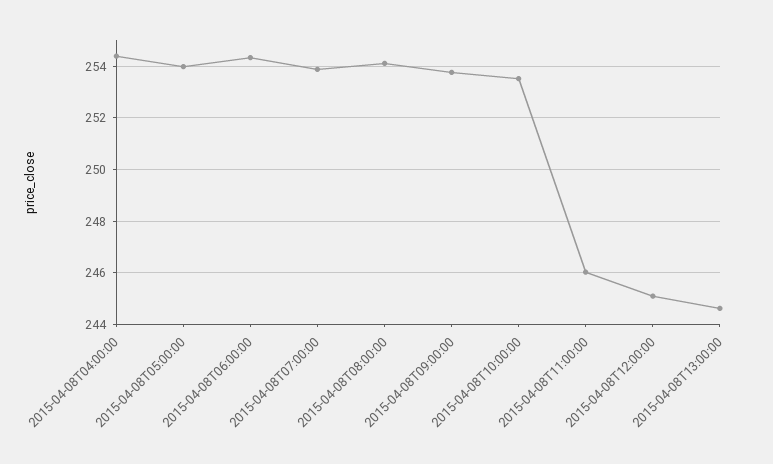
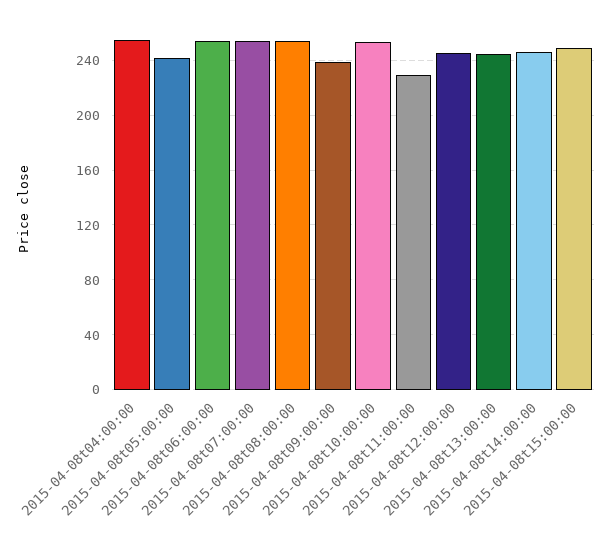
2015-04-08T05:00:00: 254 -> 240
2015-04-08T09:00:00: 253.75 -> 240
2015-04-08T11:00:00: 246 -> 230
2015-04-08t14:00:00: none -> 245
2015-04-08t15:00:00: none -> 250

